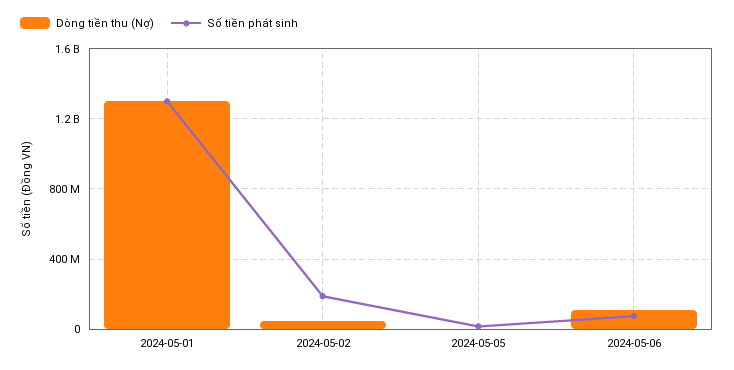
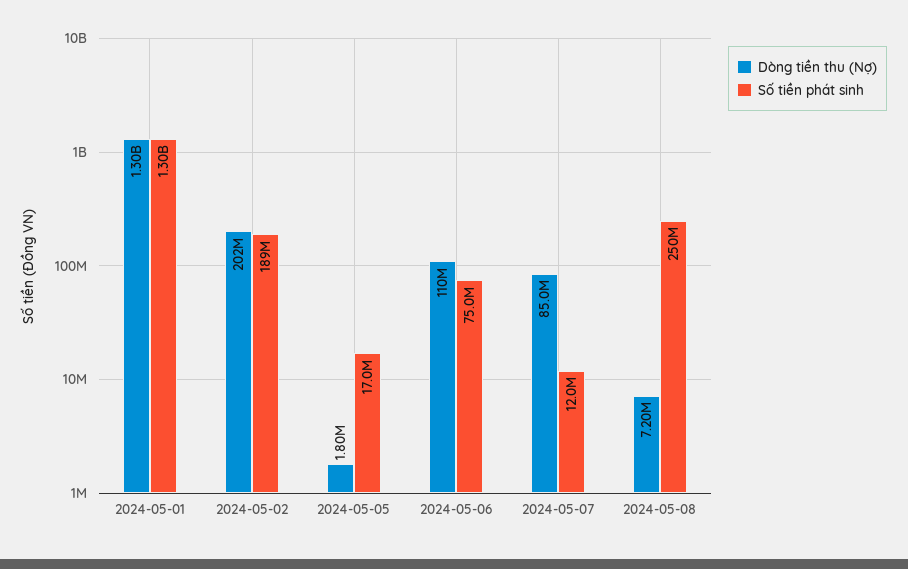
Dòng tiền thu (Nợ), 2024-05-02: 50000000 -> 202000000
Dòng tiền thu (Nợ), 2024-05-07: none -> 85000000
Số tiền phát sinh, 2024-05-07: none -> 12000000
Dòng tiền thu (Nợ), 2024-05-08: none -> 7200000
Số tiền phát sinh, 2024-05-08: none -> 250000000

